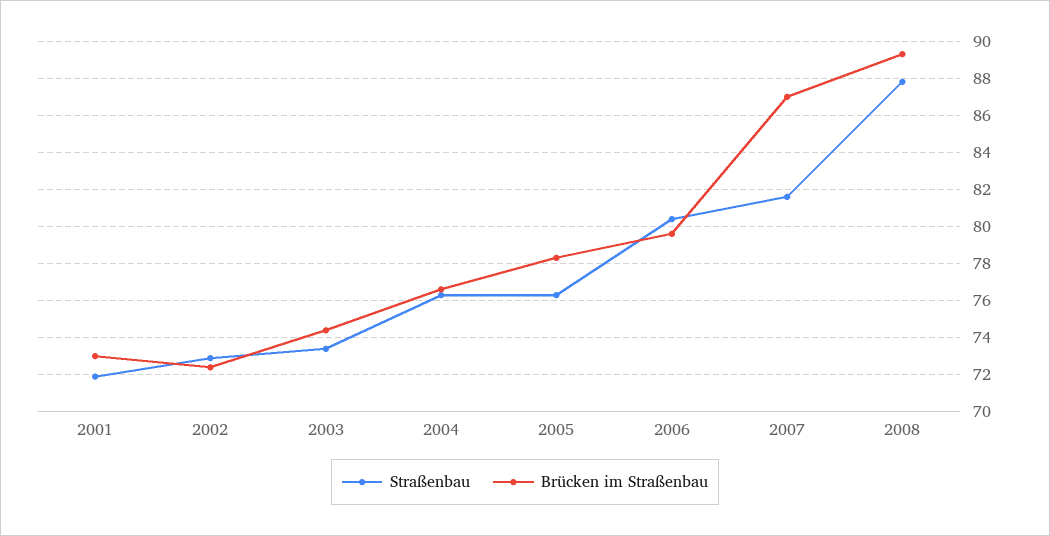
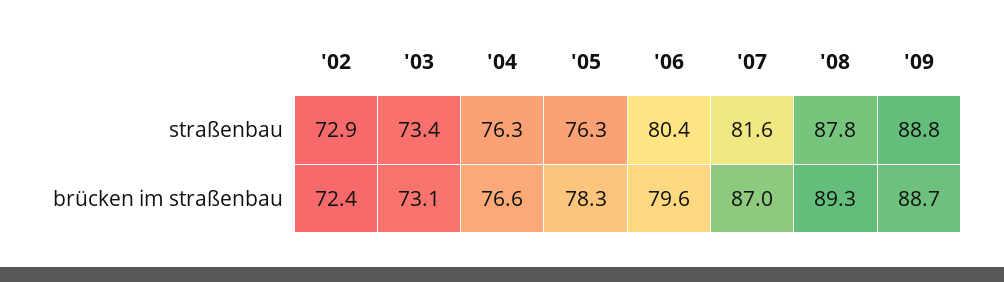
Straßenbau, 2001: 72 -> none
Brücken im Straßenbau, 2001: 73 -> none
Brücken im Straßenbau, 2003: 74.5 -> 73.1
Straßenbau, '09: none -> 88.8
Brücken im Straßenbau, '09: none -> 88.7

